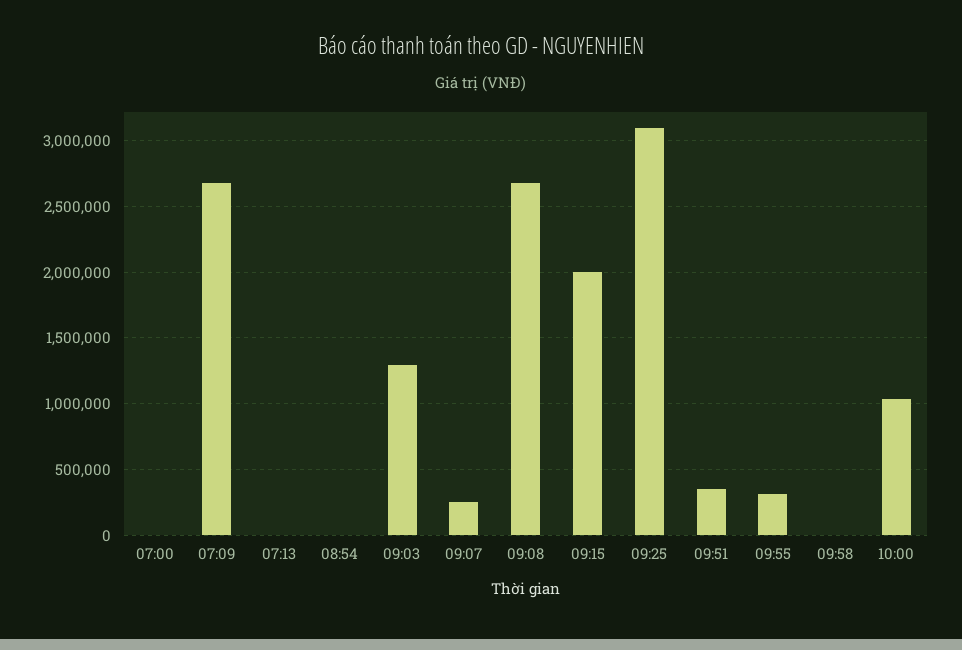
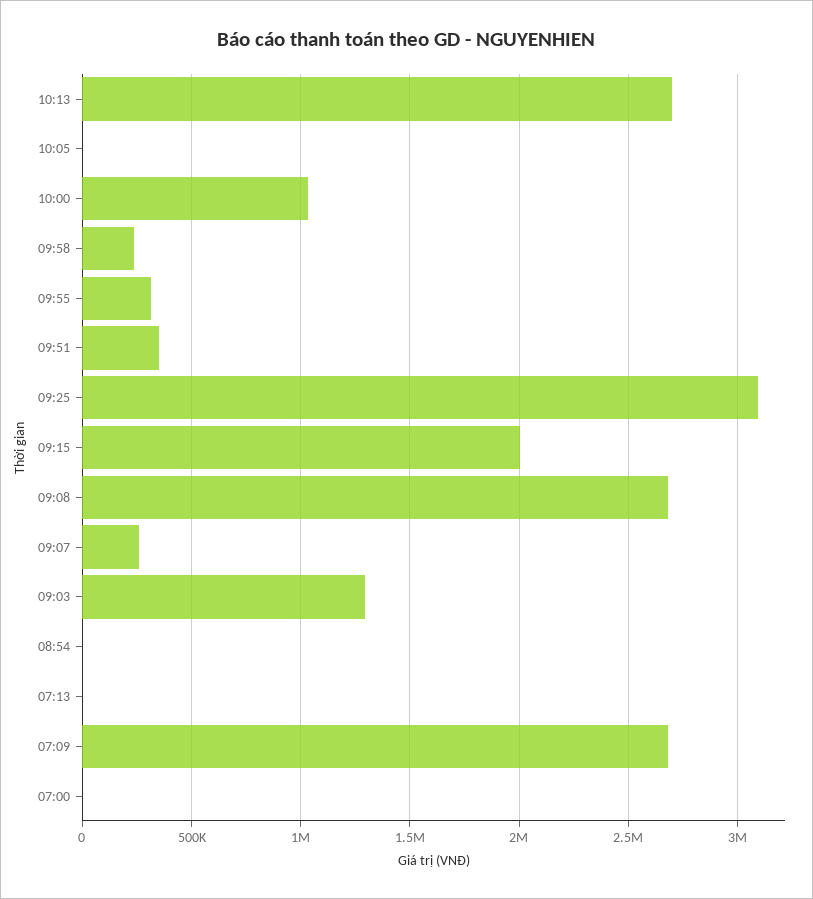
09:58: 0 -> 250000
10:13: none -> 2700000
10:05: none -> 0

